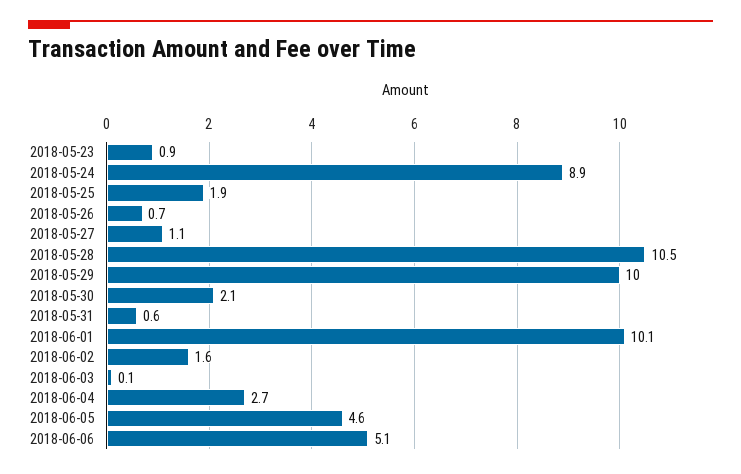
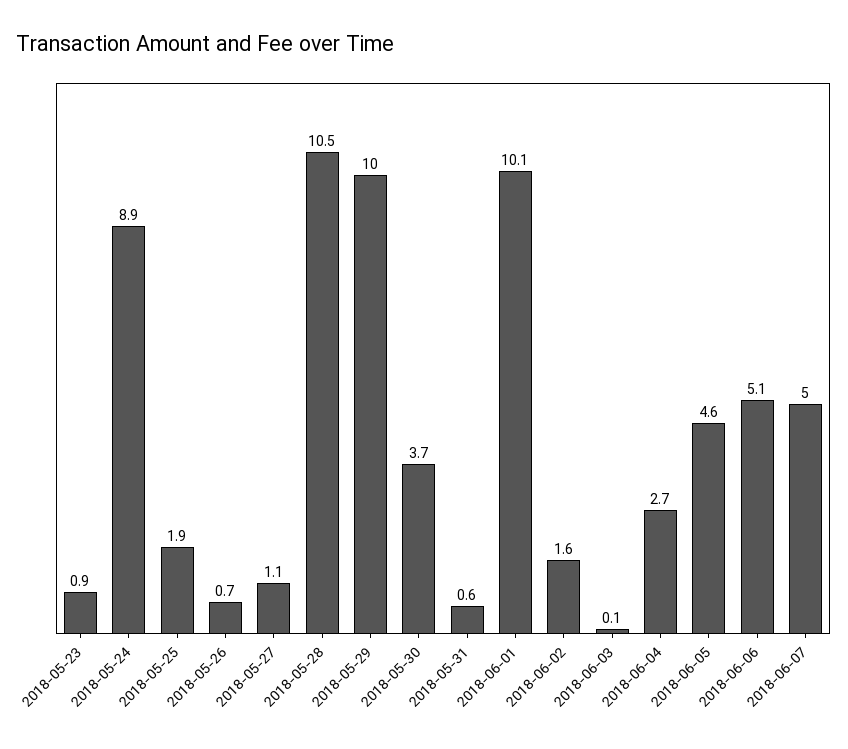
2018-05-30: 2.1 -> 3.7
2018-06-07: none -> 5

